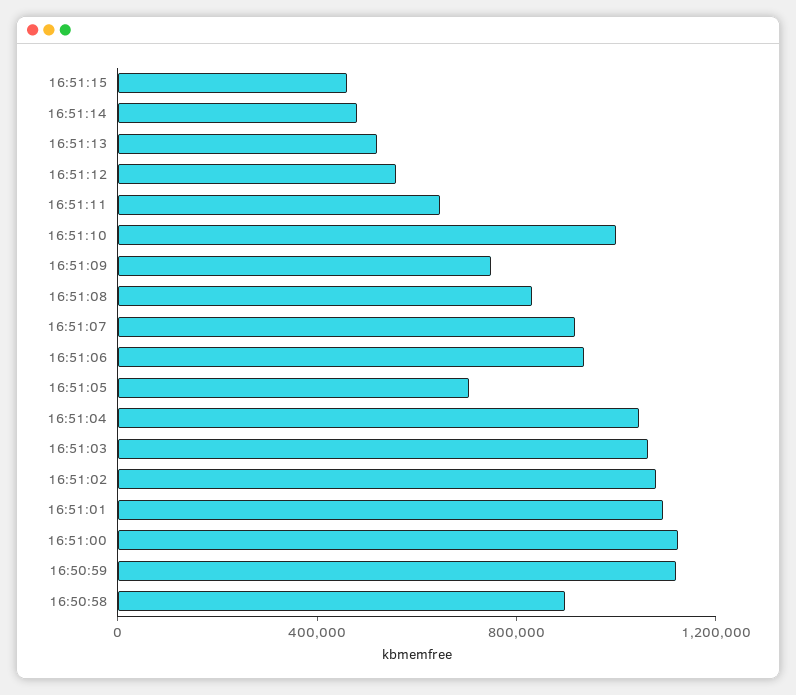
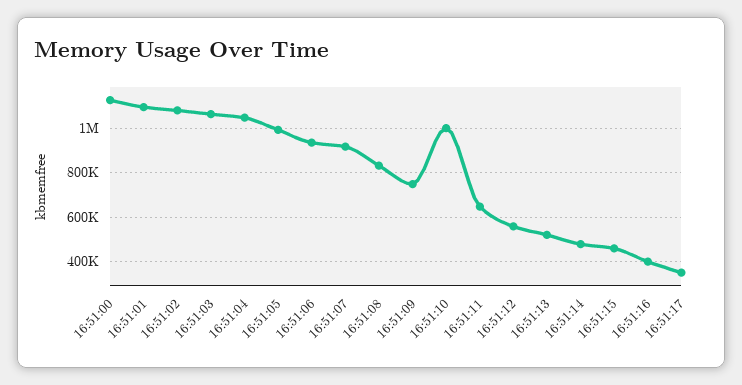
16:51:05: 700000 -> 1000000
16:50:59: 1100000 -> none
16:50:58: 900000 -> none
16:51:16: none -> 400000
16:51:17: none -> 350000

